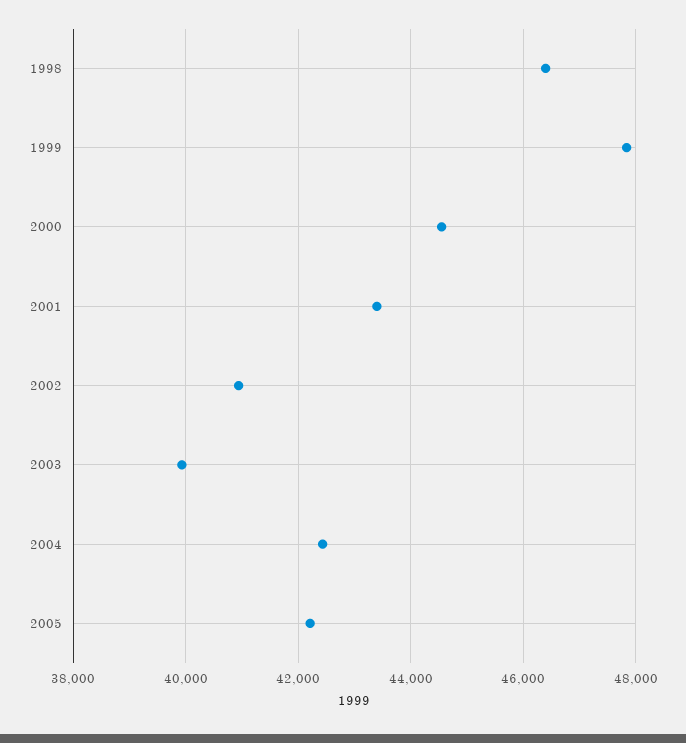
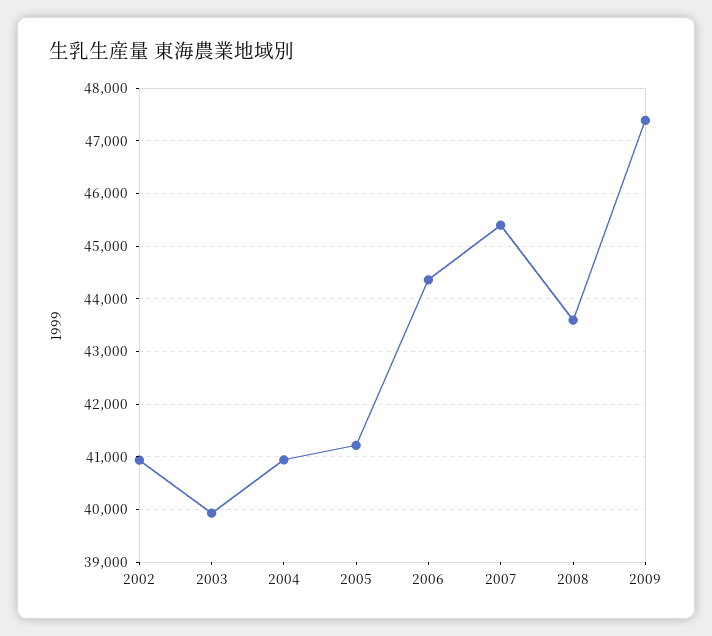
1998: 46400 -> none
1999: 47800 -> none
2000: 44600 -> none
2001: 43400 -> none
2004: 42400 -> 41000
2005: 42200 -> 41200
2006: none -> 44400
2007: none -> 45400
2008: none -> 43600
2009: none -> 47400

